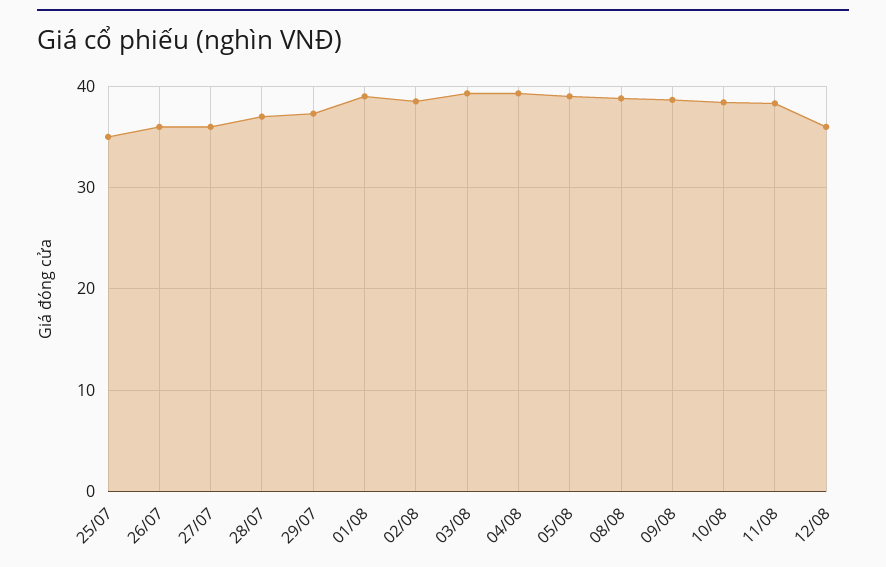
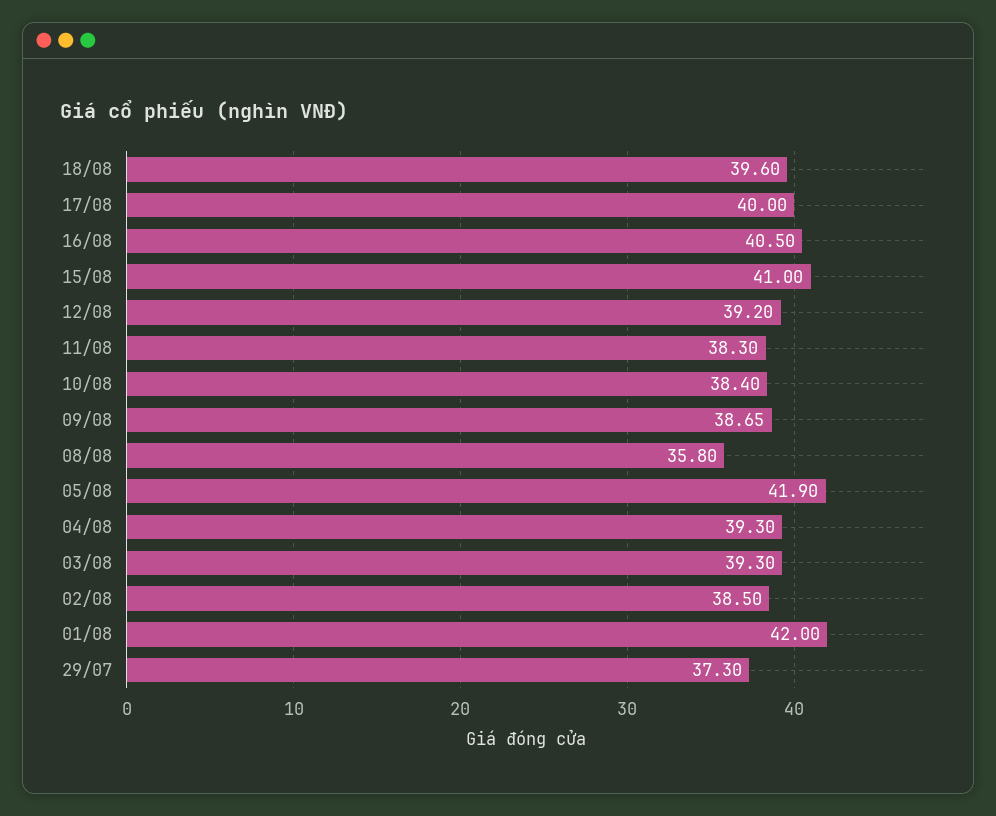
25/07: 35 -> none
26/07: 36 -> none
27/07: 36 -> none
28/07: 37 -> none
01/08: 39 -> 42
05/08: 39 -> 41.9
08/08: 39 -> 35.8
12/08: 36 -> 39.2
18/08: none -> 39.6
17/08: none -> 40
16/08: none -> 40.5
15/08: none -> 41

